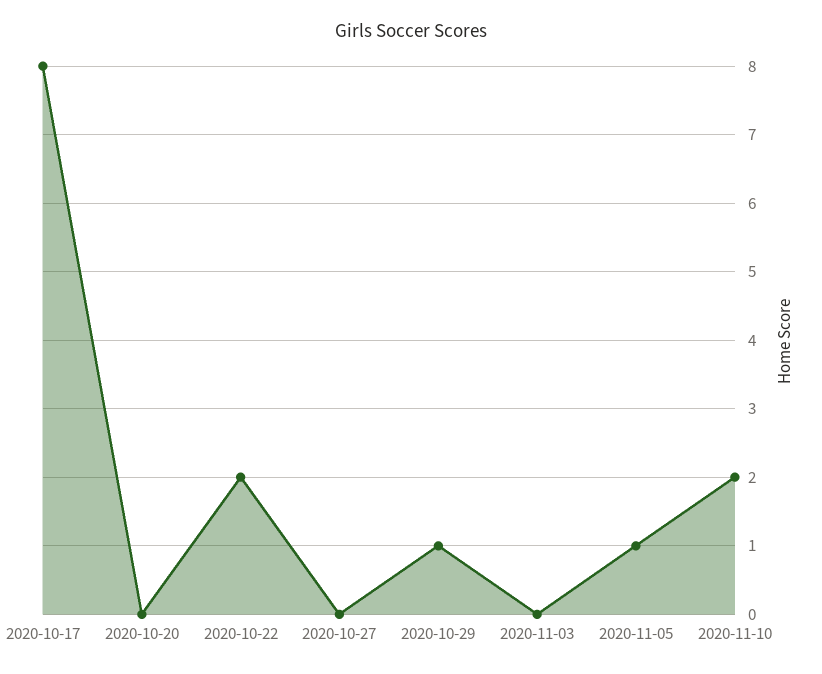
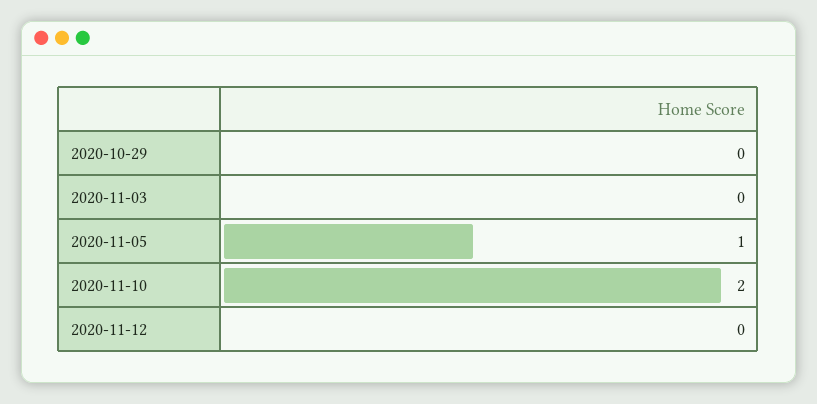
2020-10-17: 8 -> none
2020-10-20: 0 -> none
2020-10-22: 2 -> none
2020-10-27: 0 -> none
2020-10-29: 1 -> 0
2020-11-12: none -> 0

